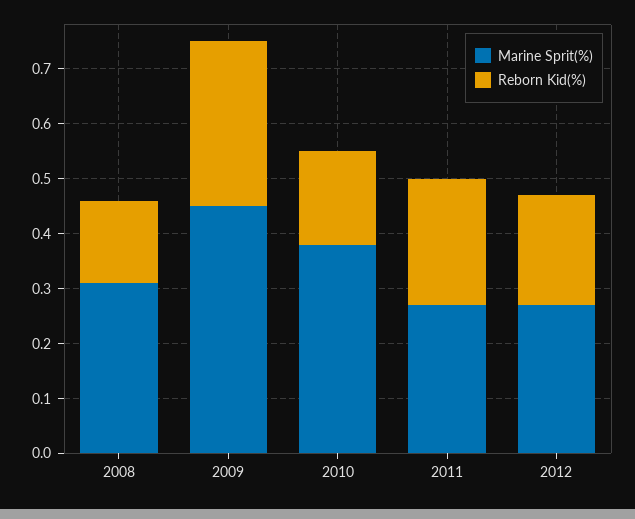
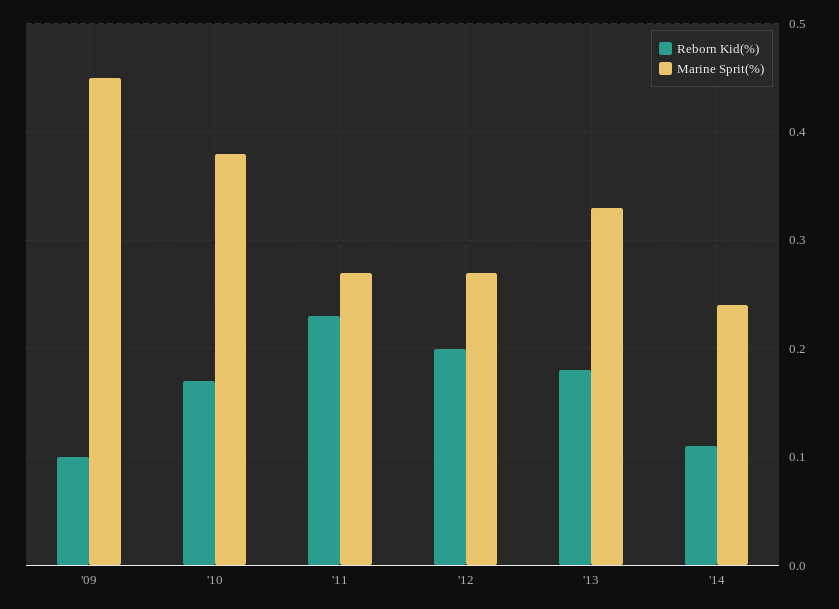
Marine Sprit(%), 2008: 0.3 -> none
Reborn Kid(%), 2008: 0.15 -> none
Reborn Kid(%), 2009: 0.3 -> 0.1
Reborn Kid(%), '13: none -> 0.18
Marine Sprit(%), '13: none -> 0.33
Reborn Kid(%), '14: none -> 0.11
Marine Sprit(%), '14: none -> 0.24

